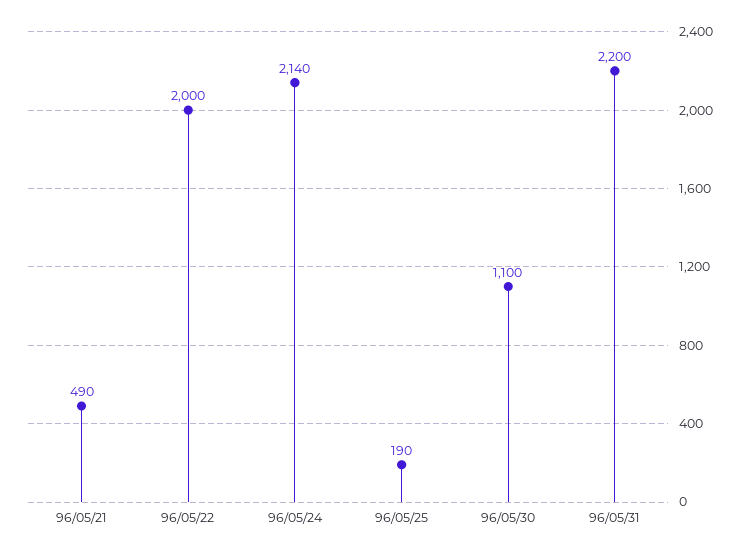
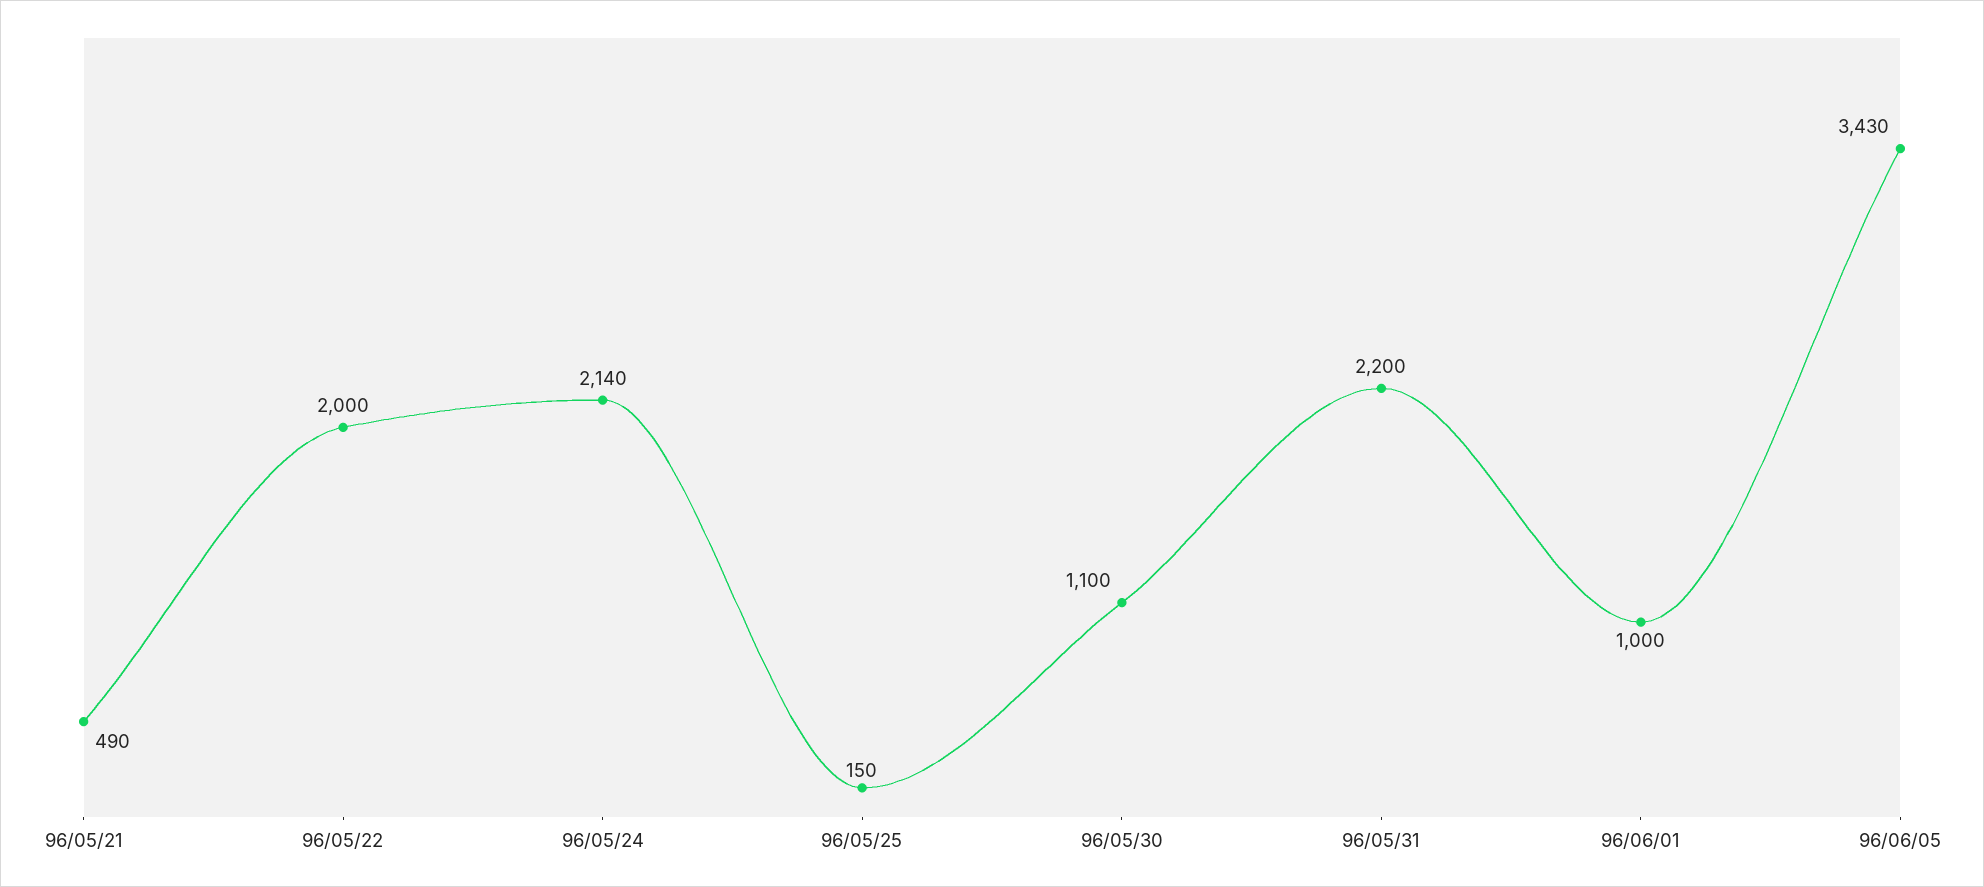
96/05/25: 190 -> 150
96/06/01: none -> 1000
96/06/05: none -> 3430

